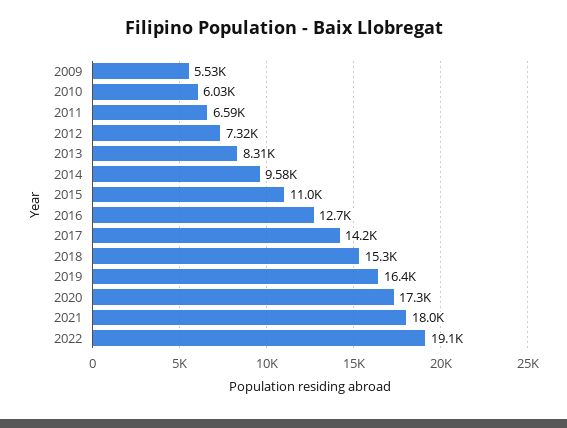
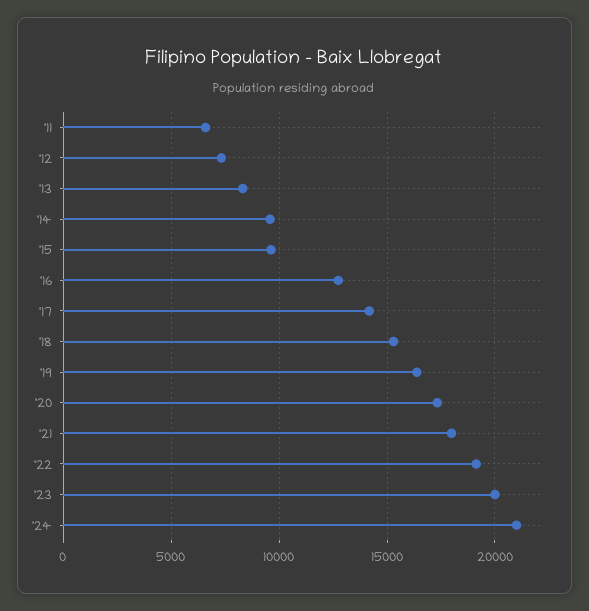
2009: 5530 -> none
2010: 6030 -> none
2015: 11000 -> 9500
'23: none -> 20000
'24: none -> 21000

